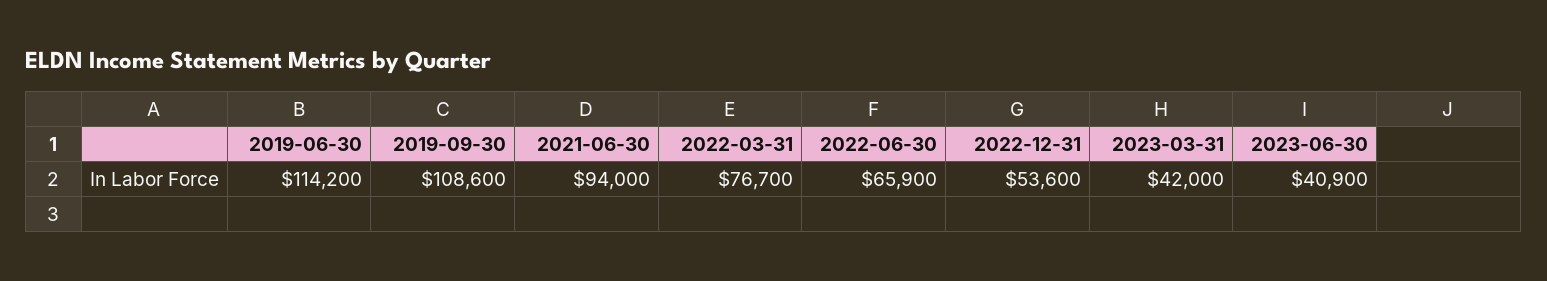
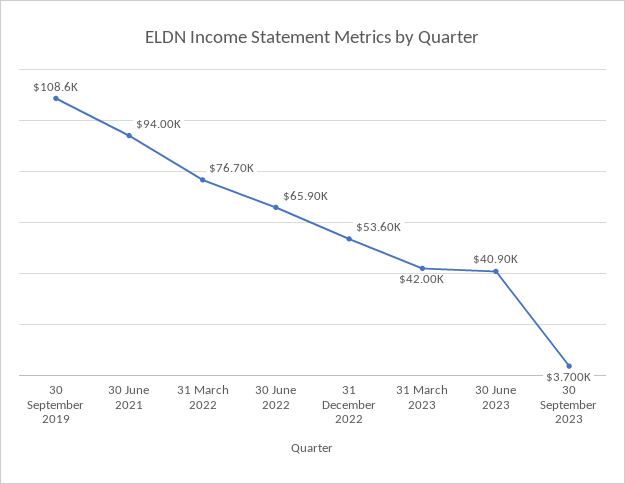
2019-06-30: 114200 -> none
30 September 2023: none -> 3700

